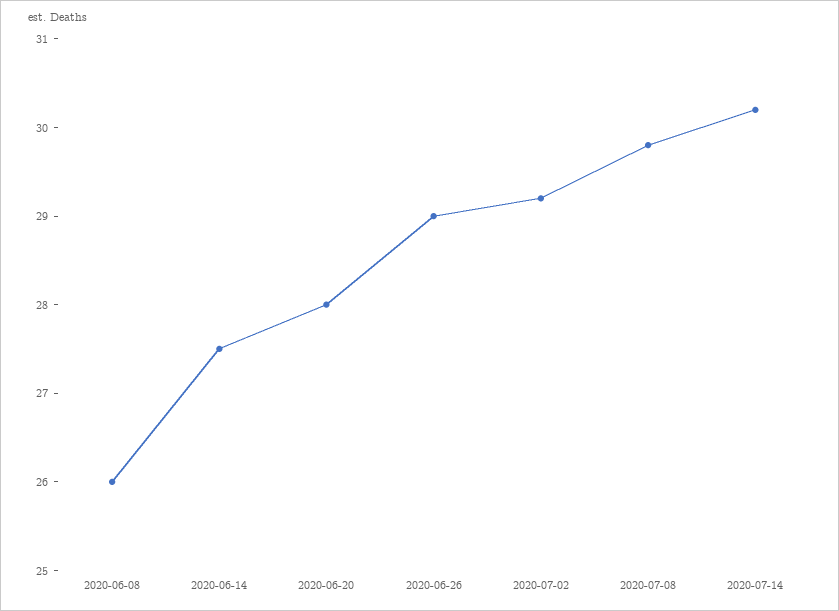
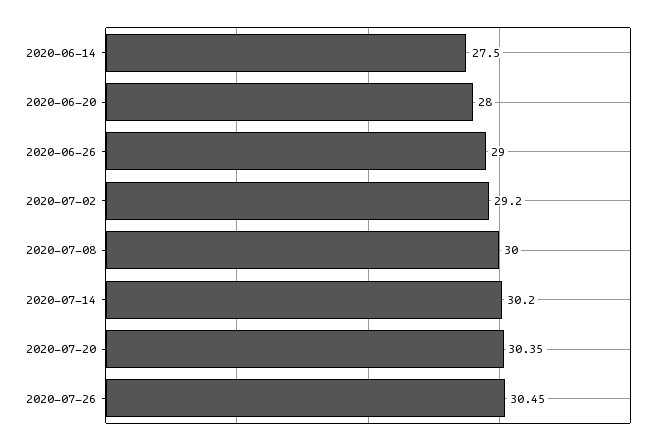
2020-06-08: 26 -> none
2020-07-08: 29.8 -> 30
2020-07-20: none -> 30.35
2020-07-26: none -> 30.45

